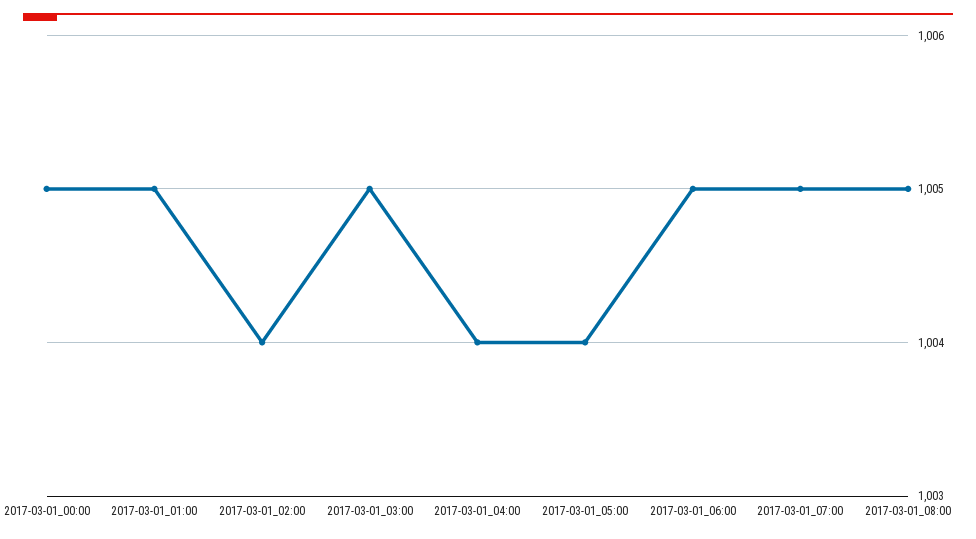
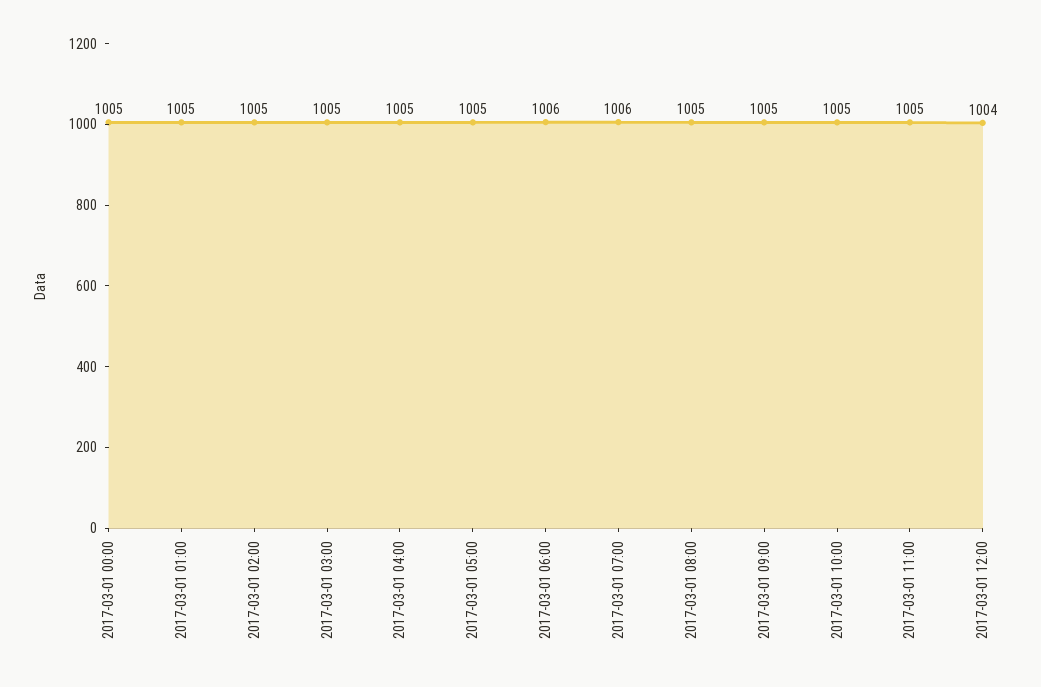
2017-03-01_02:00: 1004 -> 1005
2017-03-01_04:00: 1004 -> 1005
2017-03-01_05:00: 1004 -> 1005
2017-03-01_06:00: 1005 -> 1006
2017-03-01_07:00: 1005 -> 1006
2017-03-01 09:00: none -> 1005
2017-03-01 10:00: none -> 1005
2017-03-01 11:00: none -> 1005
2017-03-01 12:00: none -> 1004

